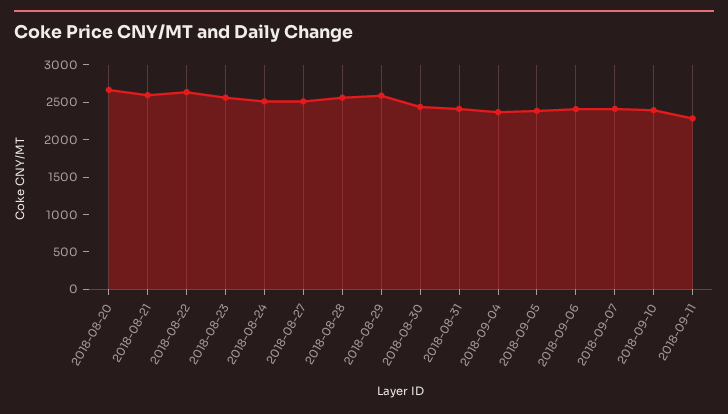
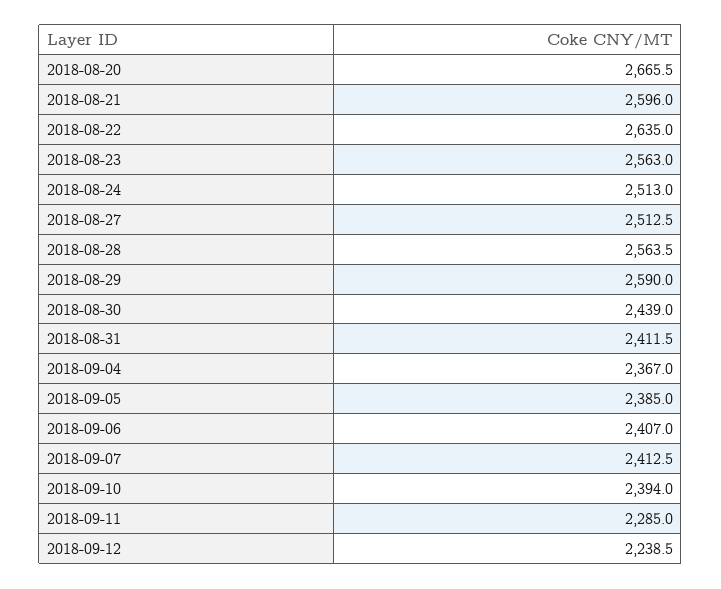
2018-09-12: none -> 2238.5

